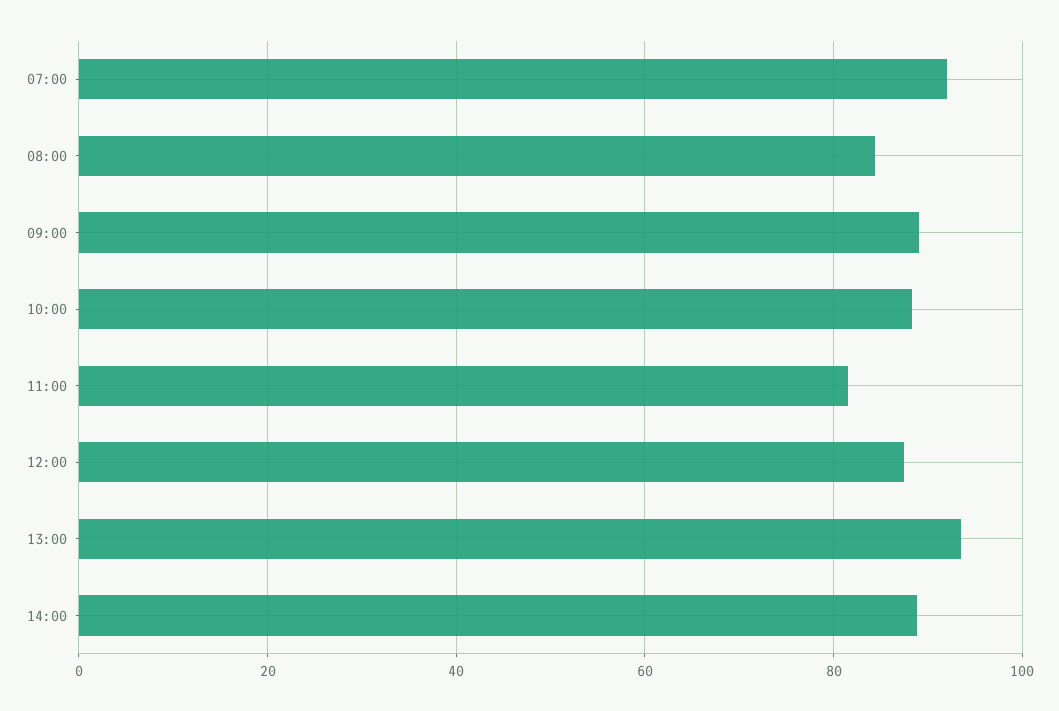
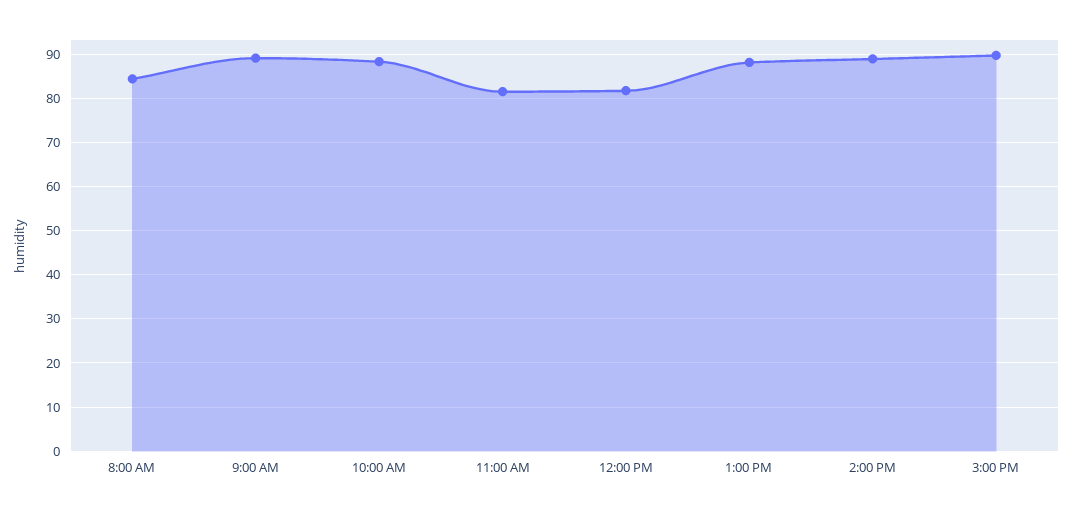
07:00: 92 -> none
12:00: 88 -> 82
13:00: 94 -> 88
3:00 PM: none -> 90

